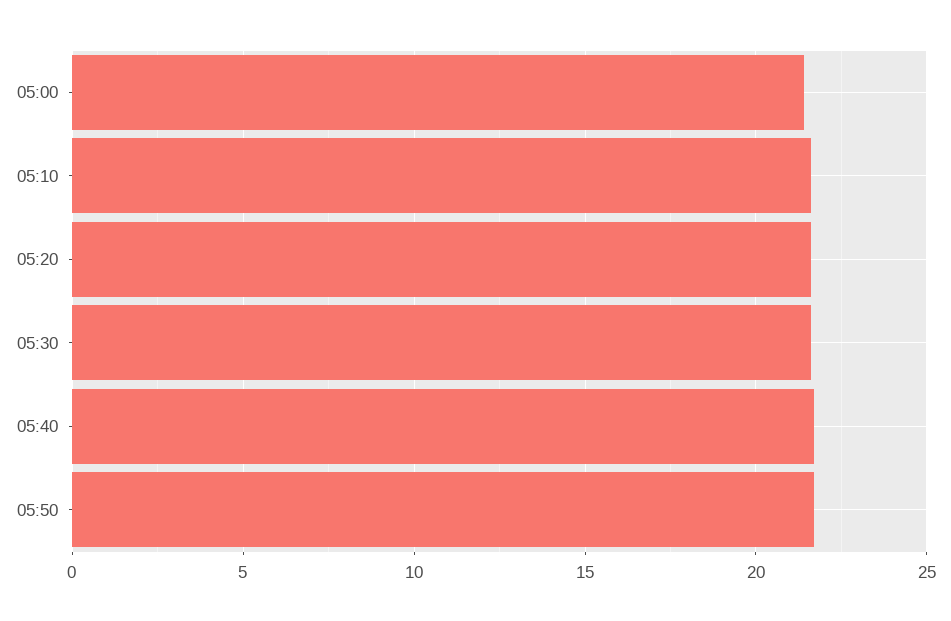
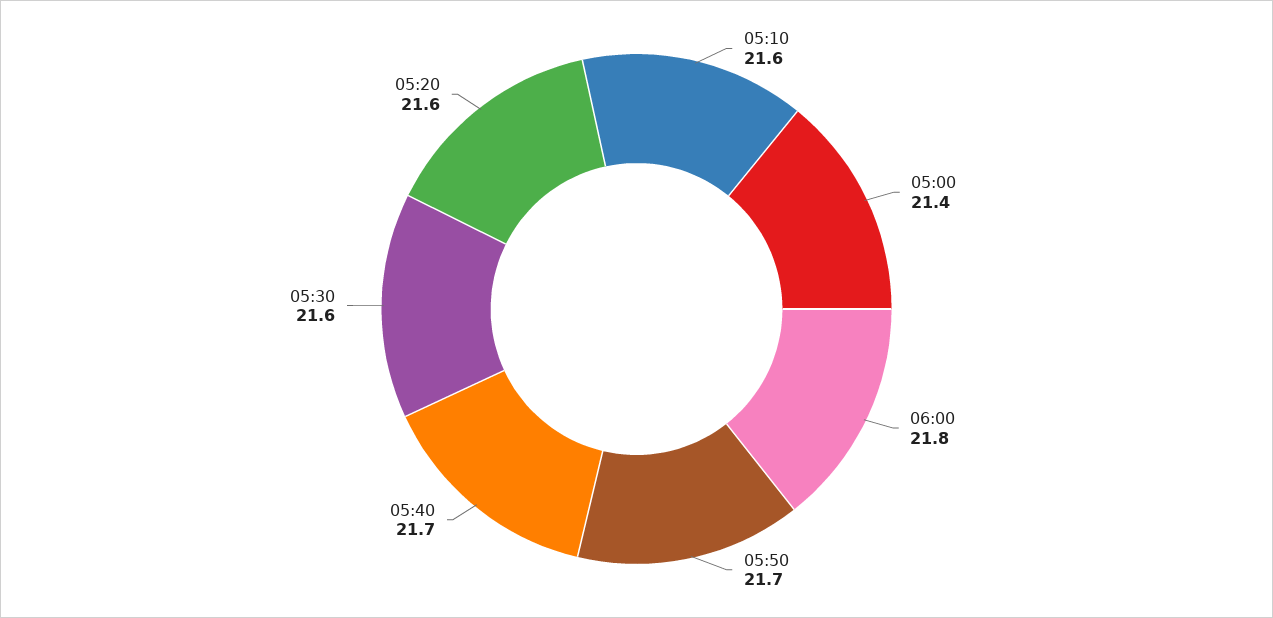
06:00: none -> 21.8

